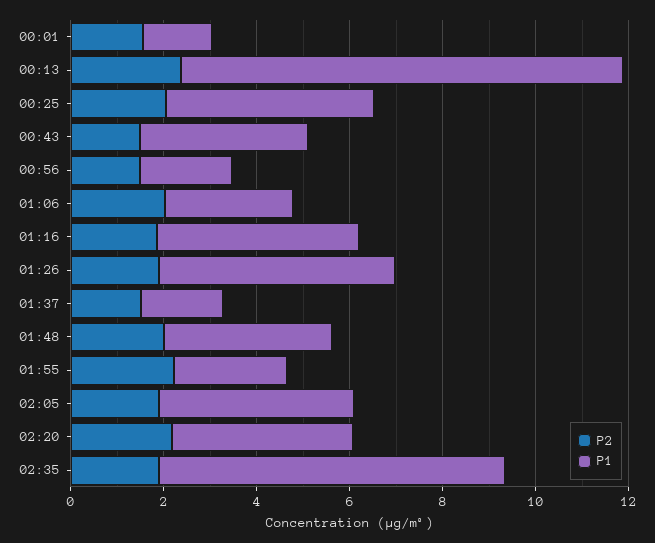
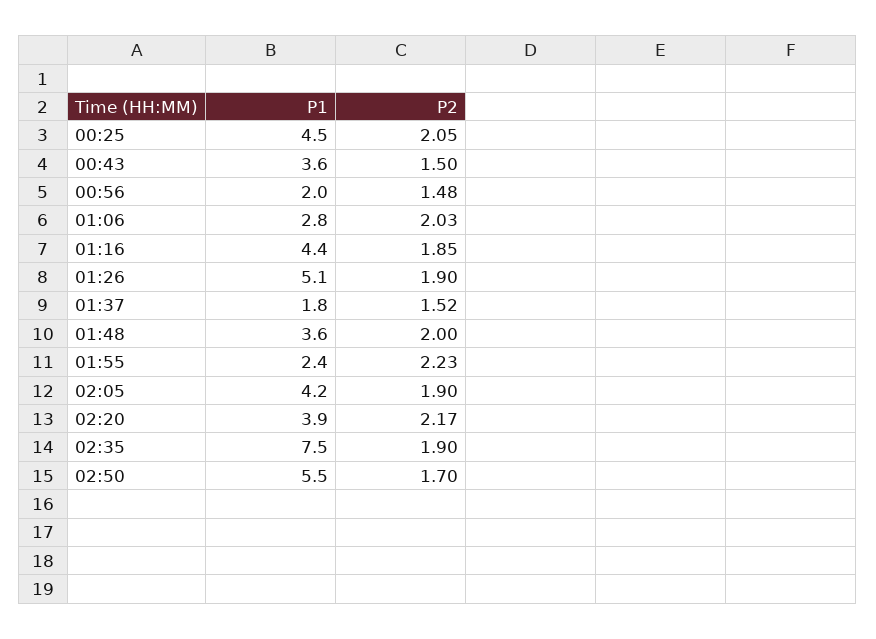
P2, 00:01: 1.5 -> none
P1, 00:01: 1.5 -> none
P2, 00:13: 2.5 -> none
P1, 00:13: 9.5 -> none
P1, 02:50: none -> 5.5
P2, 02:50: none -> 1.7

